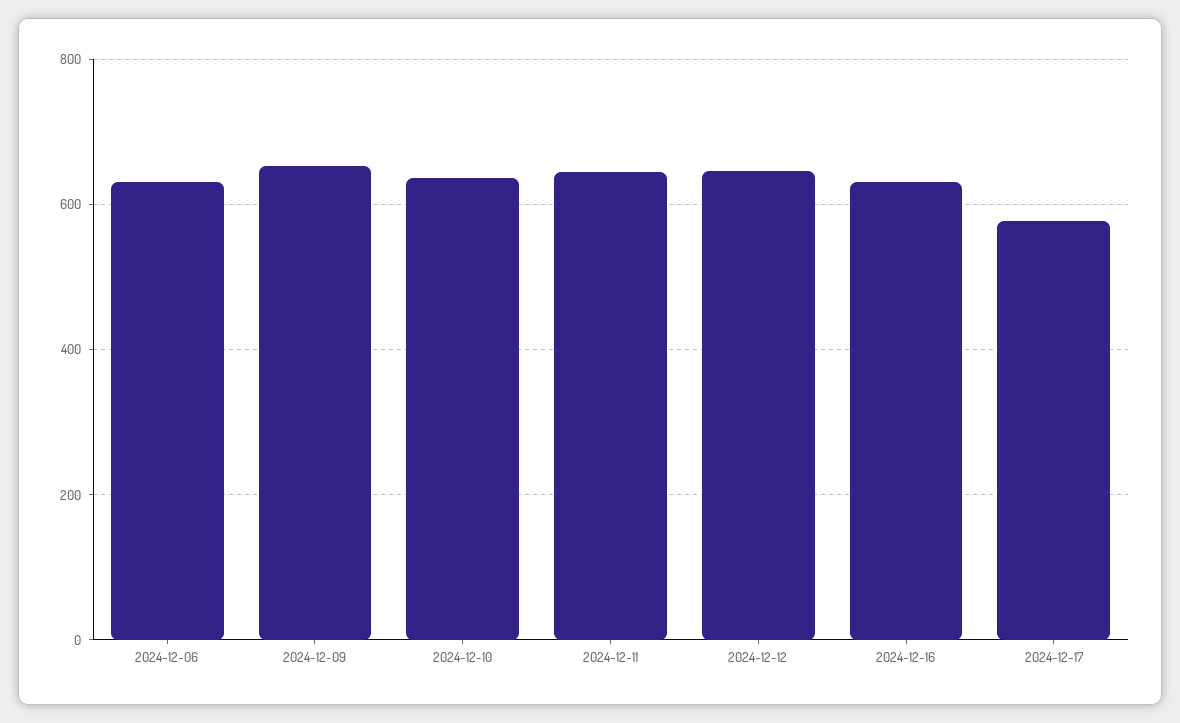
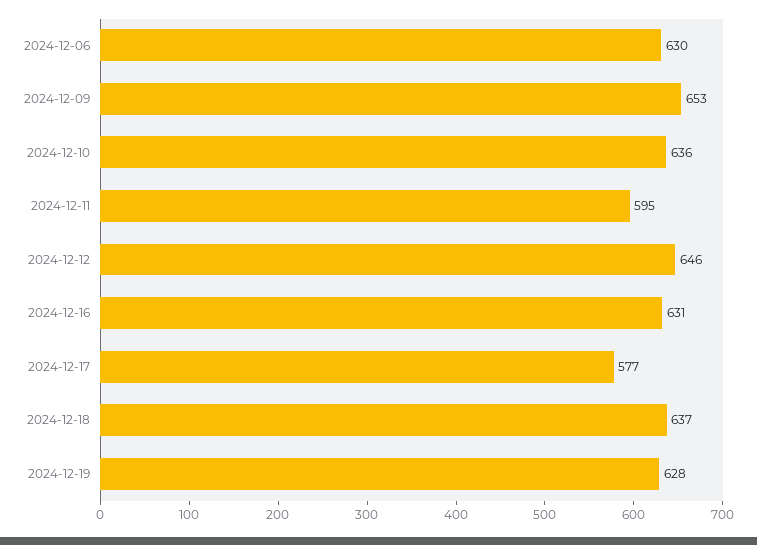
2024-12-11: 640 -> 595
2024-12-18: none -> 637
2024-12-19: none -> 628

